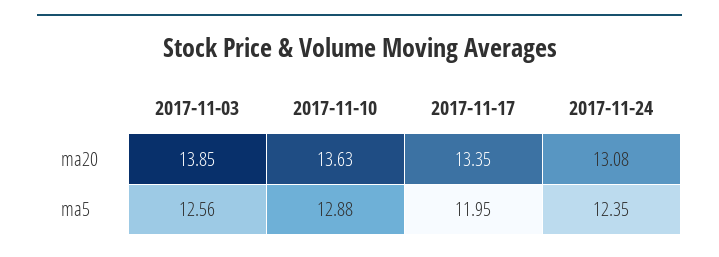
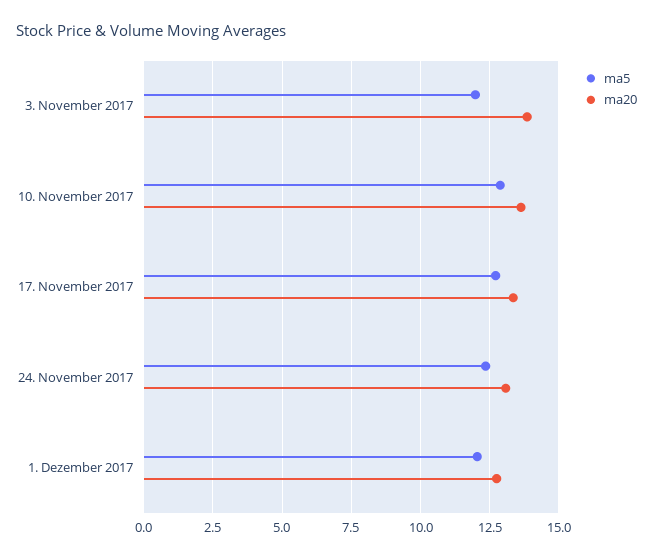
ma5, 2017-11-03: 12.56 -> 12
ma5, 2017-11-17: 11.95 -> 12.75
ma5, 1. Dezember 2017: none -> 12
ma20, 1. Dezember 2017: none -> 12.75

